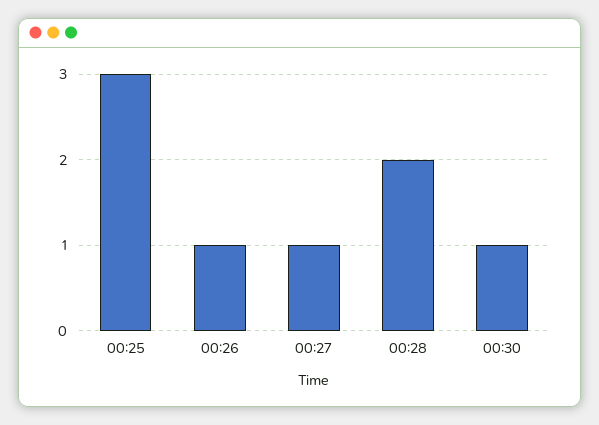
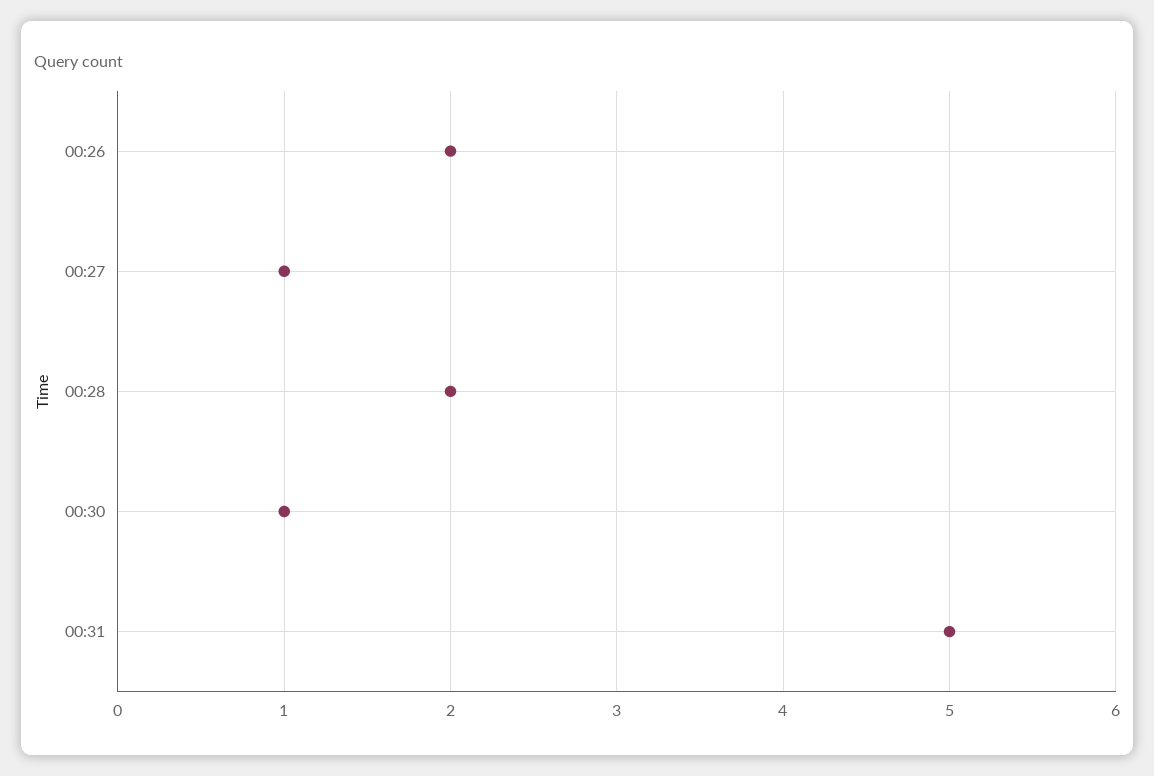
00:25: 3 -> none
00:26: 1 -> 2
00:31: none -> 5

